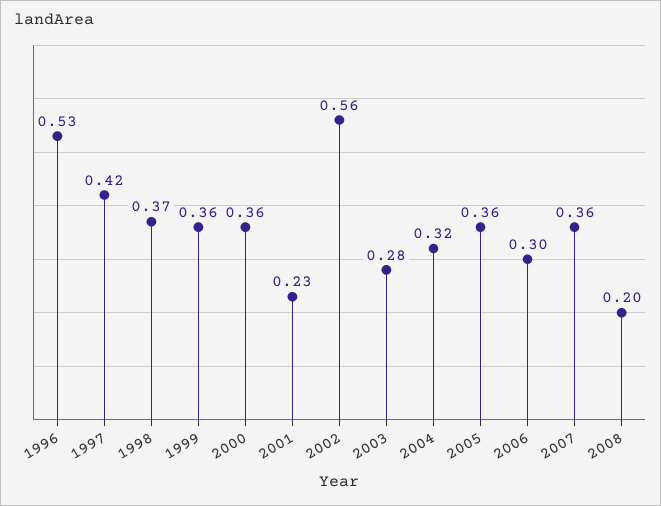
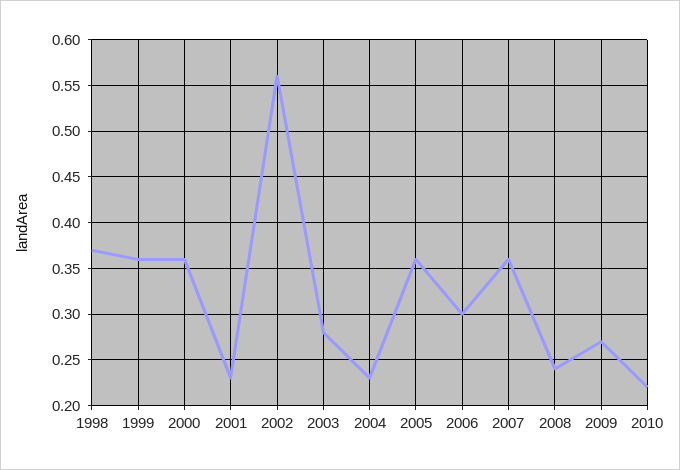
1996: 0.53 -> none
1997: 0.42 -> none
2004: 0.32 -> 0.23
2008: 0.2 -> 0.24
2009: none -> 0.27
2010: none -> 0.22

